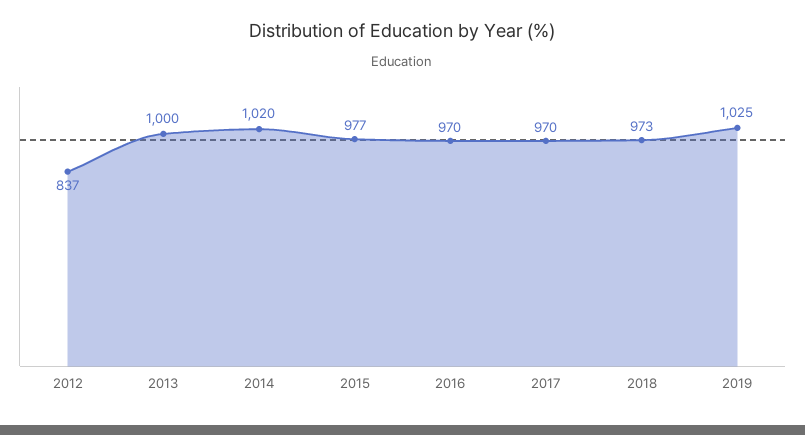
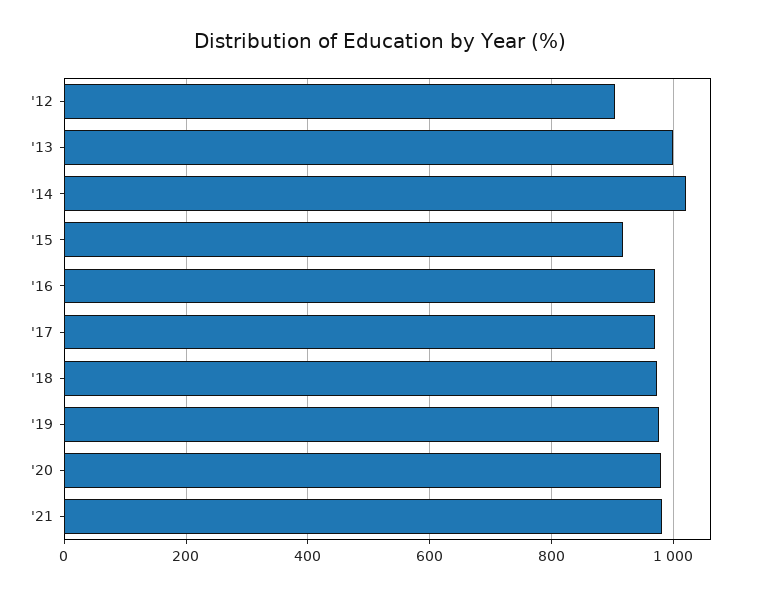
2012: 837 -> 900
2015: 977 -> 920
2019: 1025 -> 980
'20: none -> 980
'21: none -> 980

